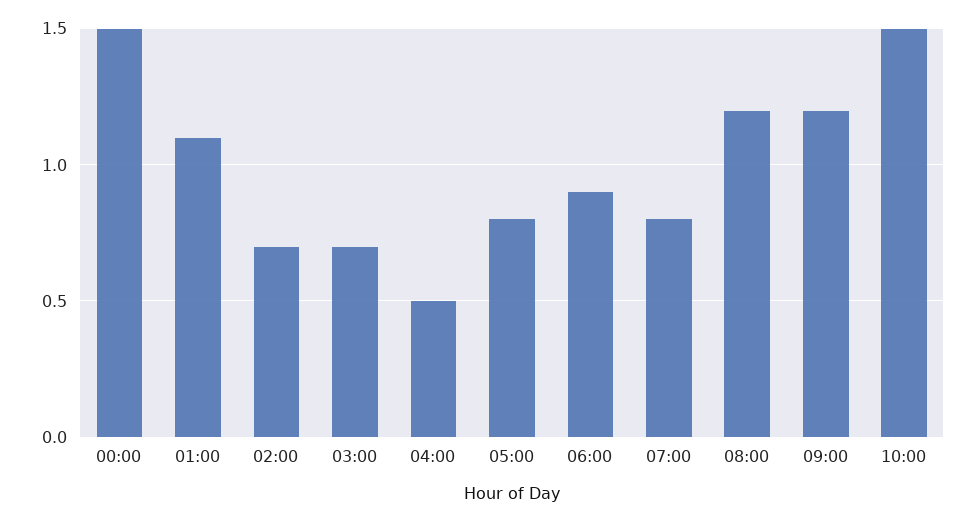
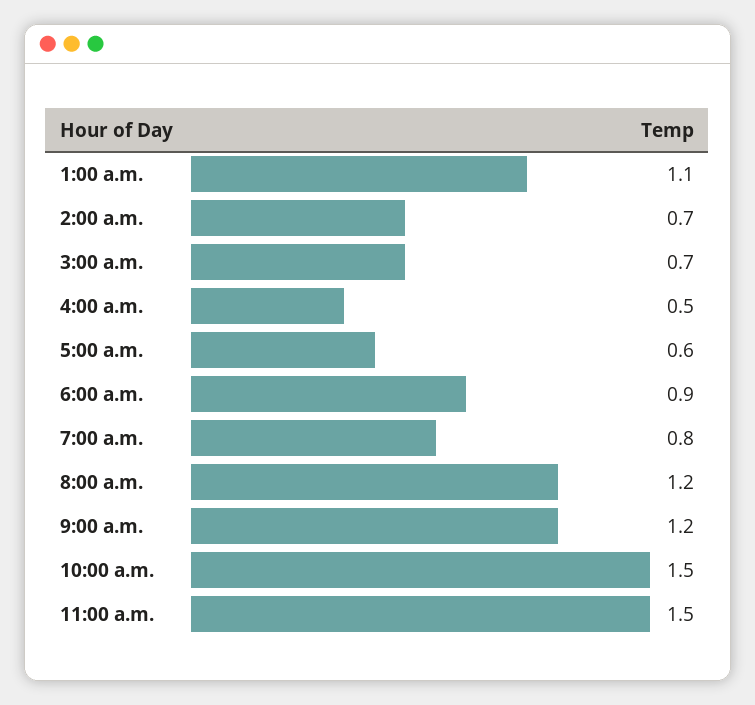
00:00: 1.5 -> none
05:00: 0.8 -> 0.6
11:00 a.m.: none -> 1.5

